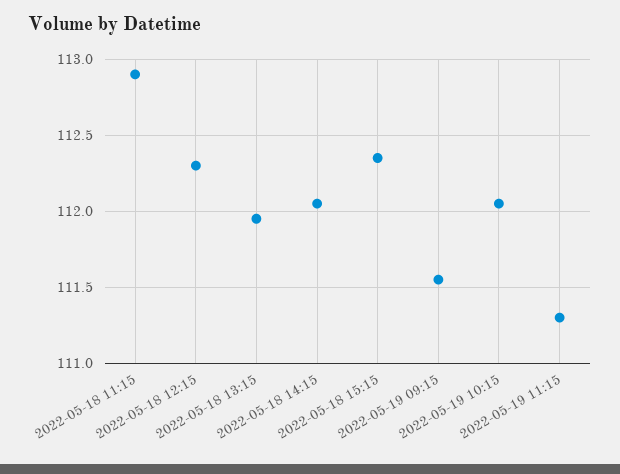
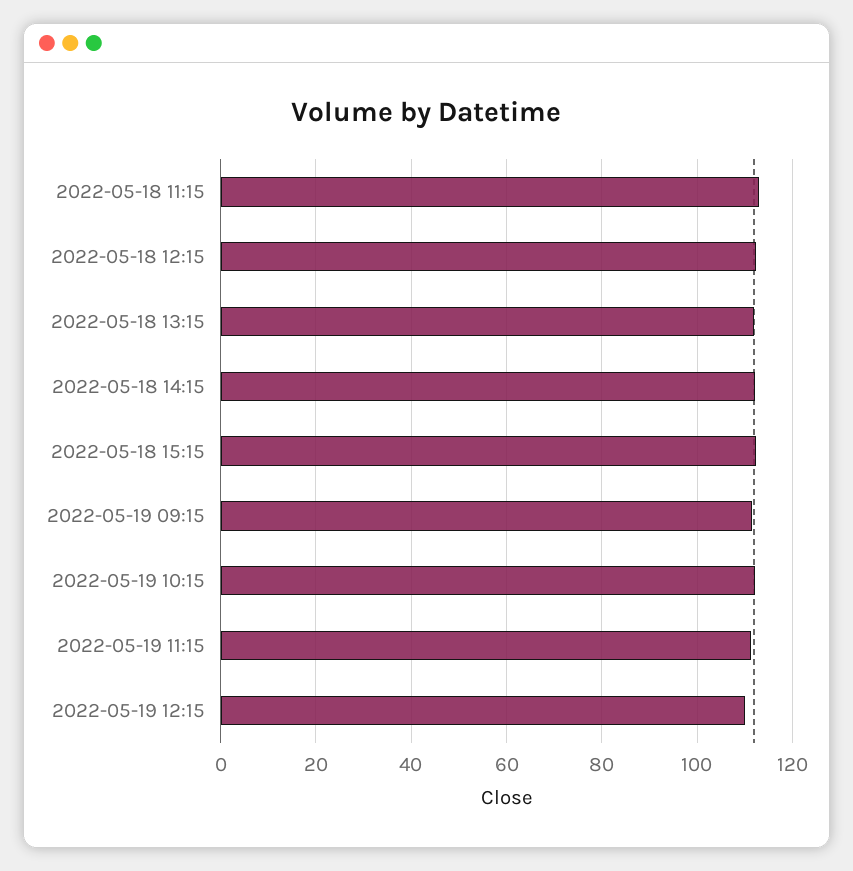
2022-05-19 12:15: none -> 110

